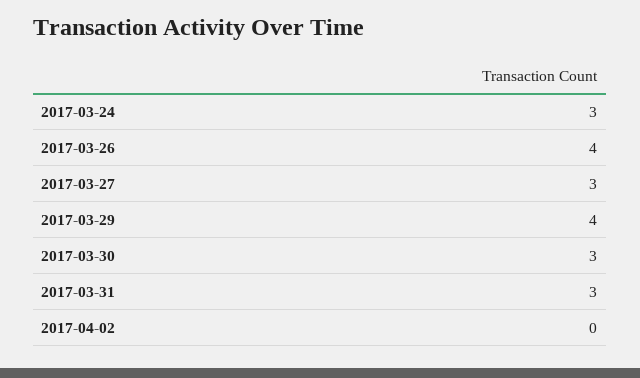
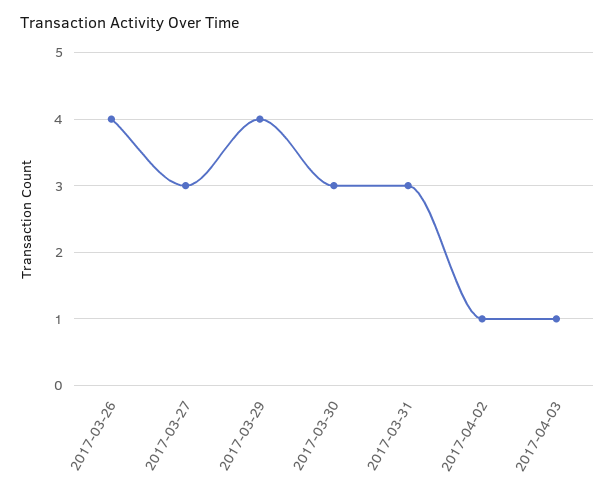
2017-03-24: 3 -> none
2017-04-02: 0 -> 1
2017-04-03: none -> 1

